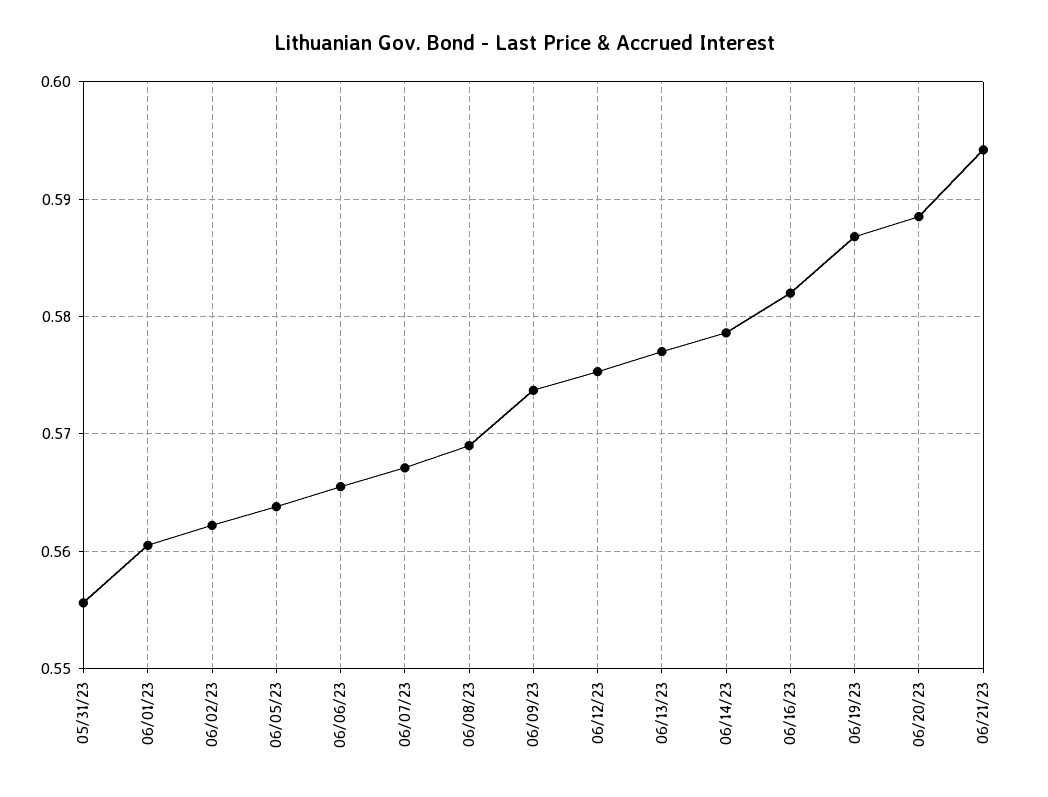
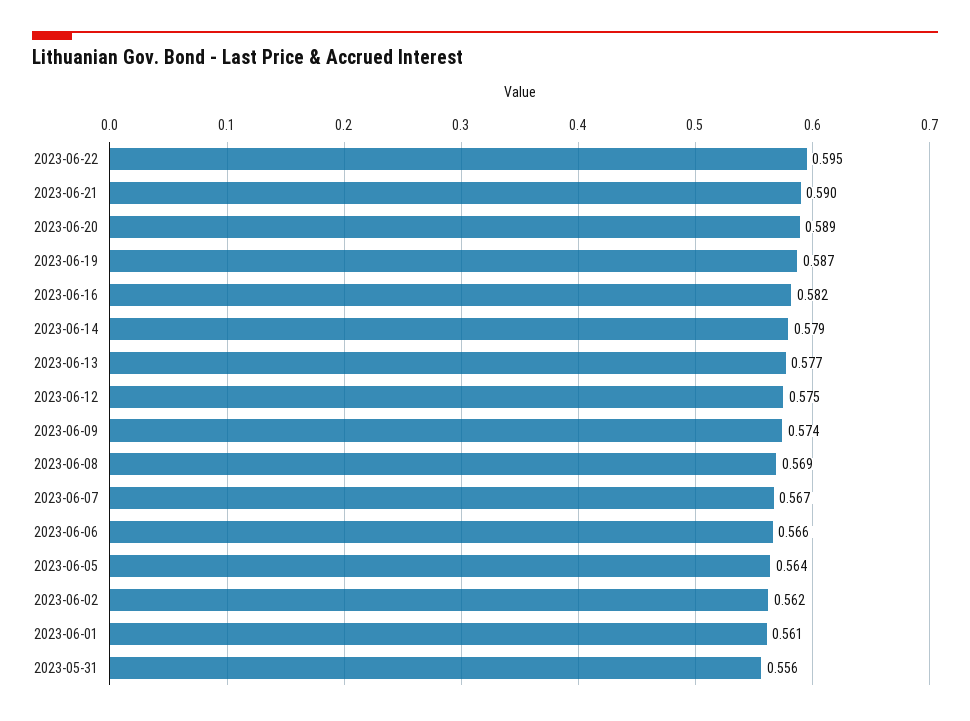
06/21/23: 0.594 -> 0.59
2023-06-22: none -> 0.595

